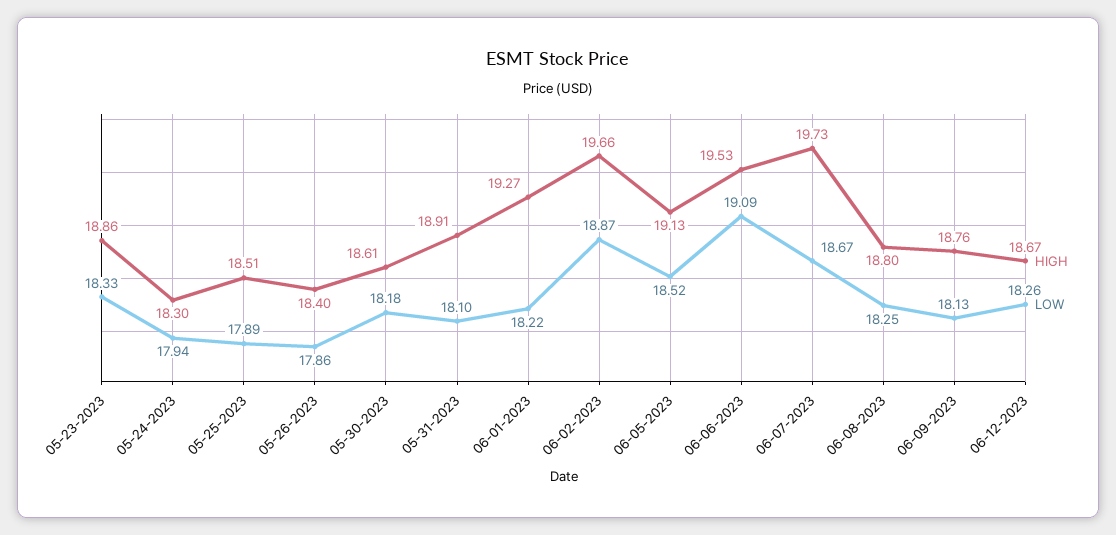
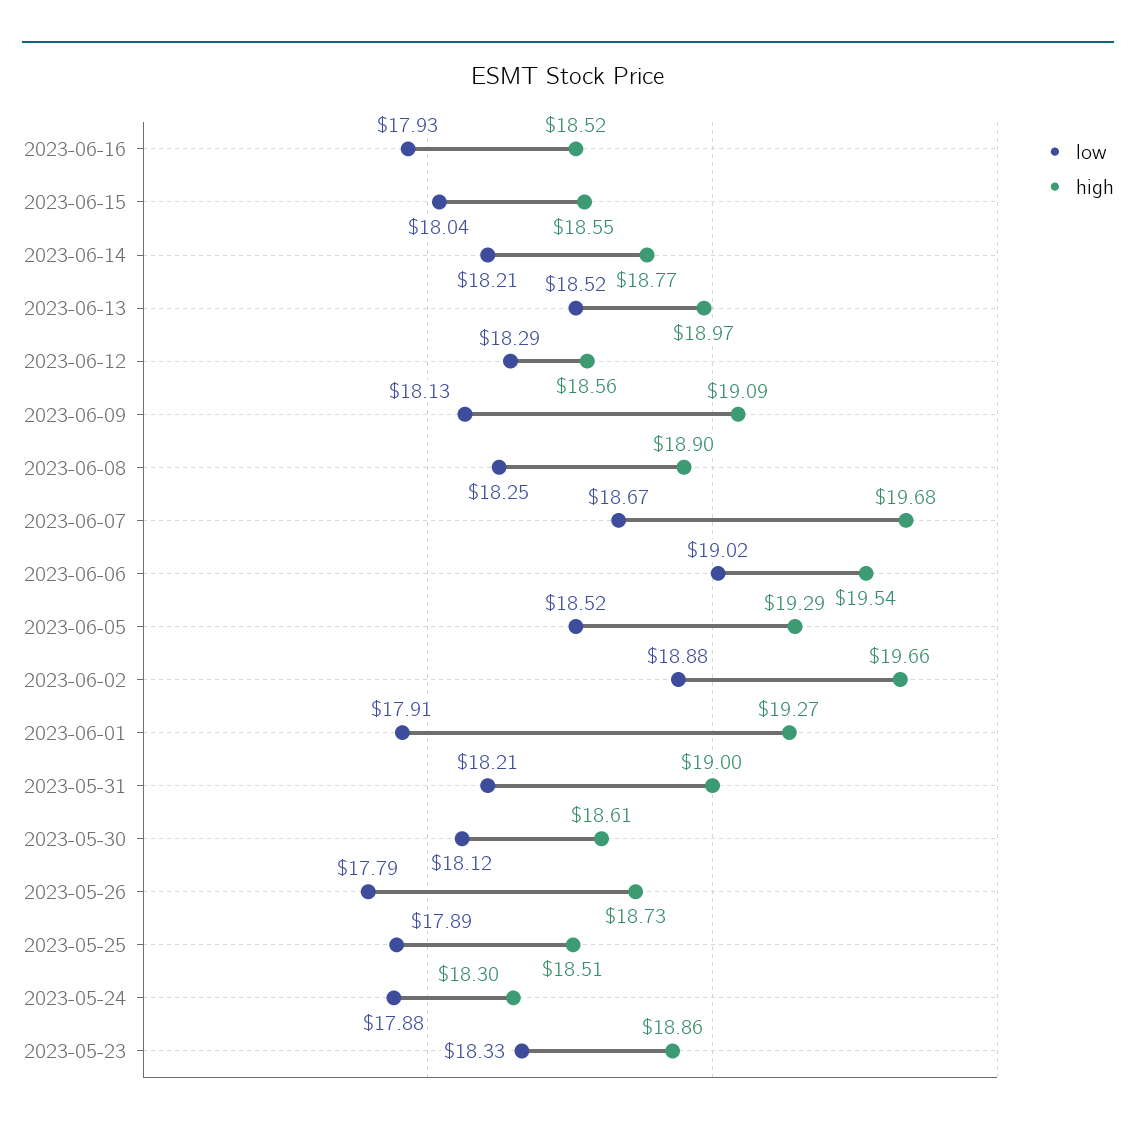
LOW, 05-24-2023: 17.94 -> 17.88
HIGH, 05-26-2023: 18.4 -> 18.73
LOW, 05-26-2023: 17.86 -> 17.79
LOW, 05-30-2023: 18.18 -> 18.12
HIGH, 05-31-2023: 18.91 -> 19
LOW, 05-31-2023: 18.1 -> 18.21
LOW, 06-01-2023: 18.22 -> 17.91
LOW, 06-02-2023: 18.87 -> 18.88
HIGH, 06-05-2023: 19.13 -> 19.29
HIGH, 06-06-2023: 19.53 -> 19.54
LOW, 06-06-2023: 19.09 -> 19.02
HIGH, 06-07-2023: 19.73 -> 19.68
HIGH, 06-08-2023: 18.8 -> 18.9
HIGH, 06-09-2023: 18.76 -> 19.09
HIGH, 06-12-2023: 18.67 -> 18.56
LOW, 06-12-2023: 18.26 -> 18.29
LOW, 2023-06-16: none -> 17.93
HIGH, 2023-06-16: none -> 18.52
LOW, 2023-06-15: none -> 18.04
HIGH, 2023-06-15: none -> 18.55
LOW, 2023-06-14: none -> 18.21
HIGH, 2023-06-14: none -> 18.77
LOW, 2023-06-13: none -> 18.52
HIGH, 2023-06-13: none -> 18.97

